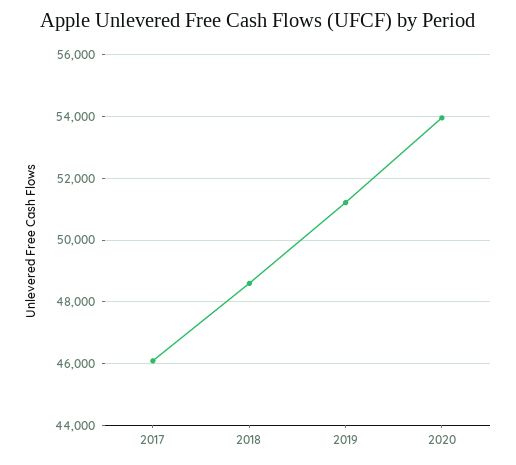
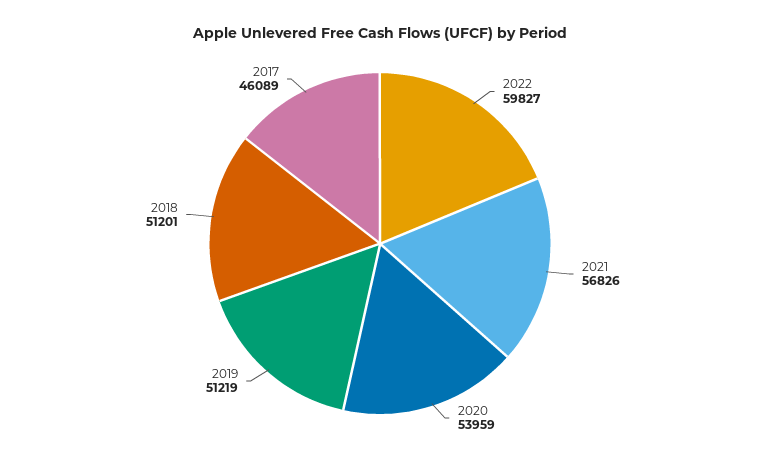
2018: 48600 -> 51201
2022: none -> 59827
2021: none -> 56826

